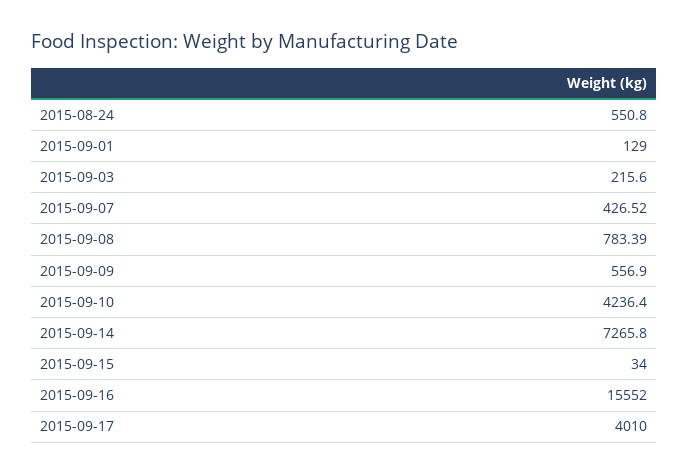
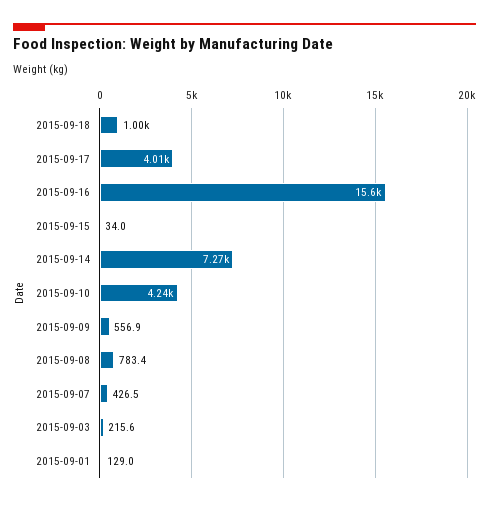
2015-08-24: 550.8 -> none
2015-09-18: none -> 1000

